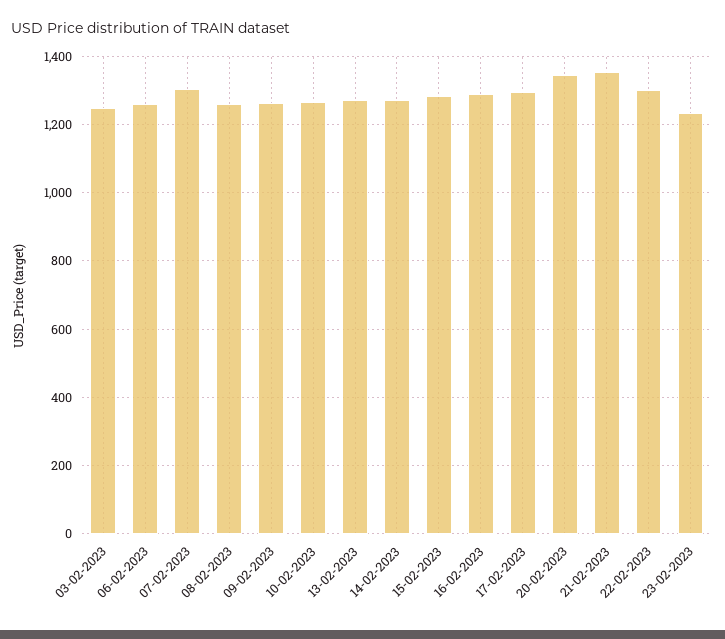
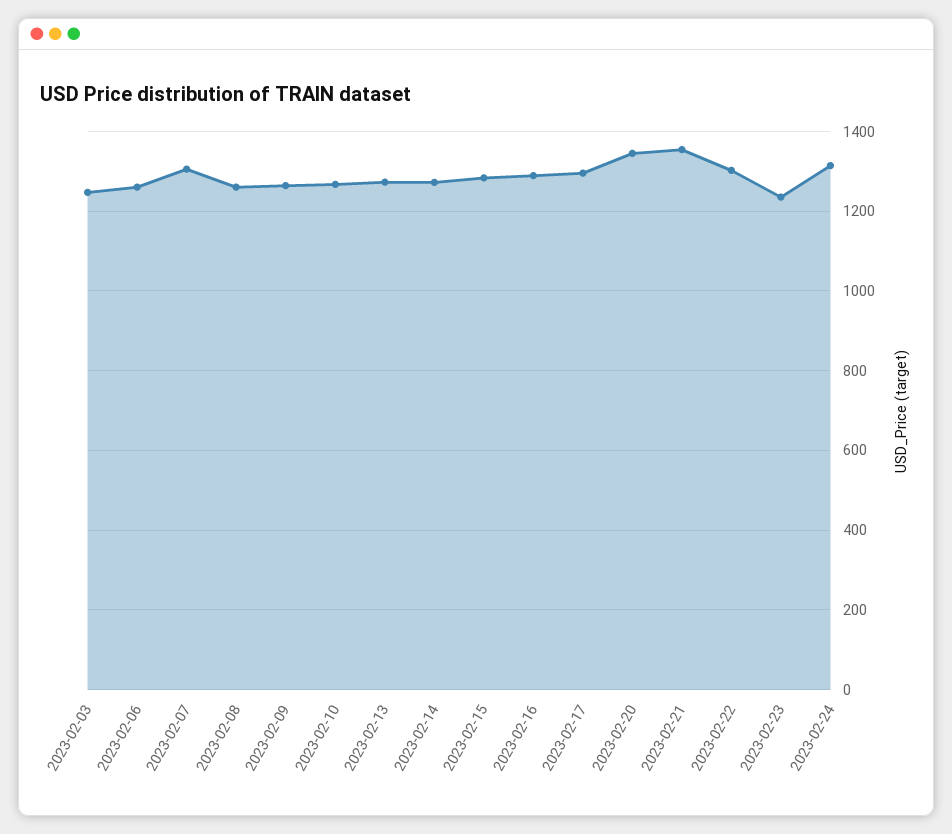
2023-02-24: none -> 1320

